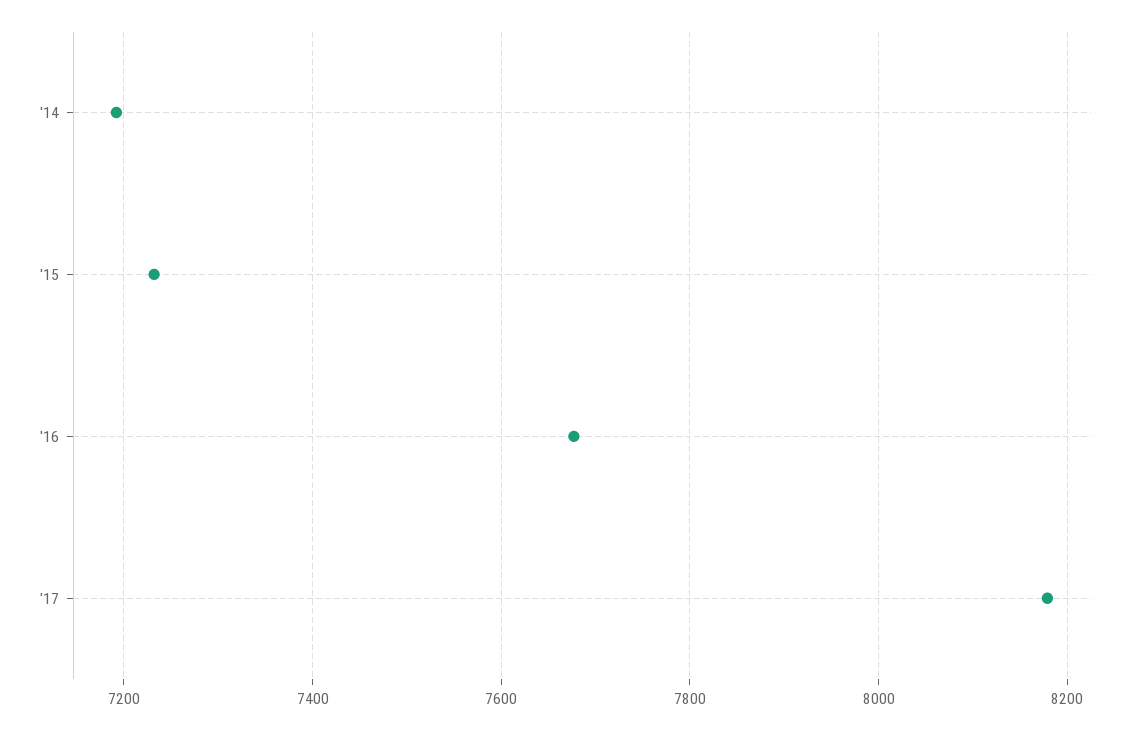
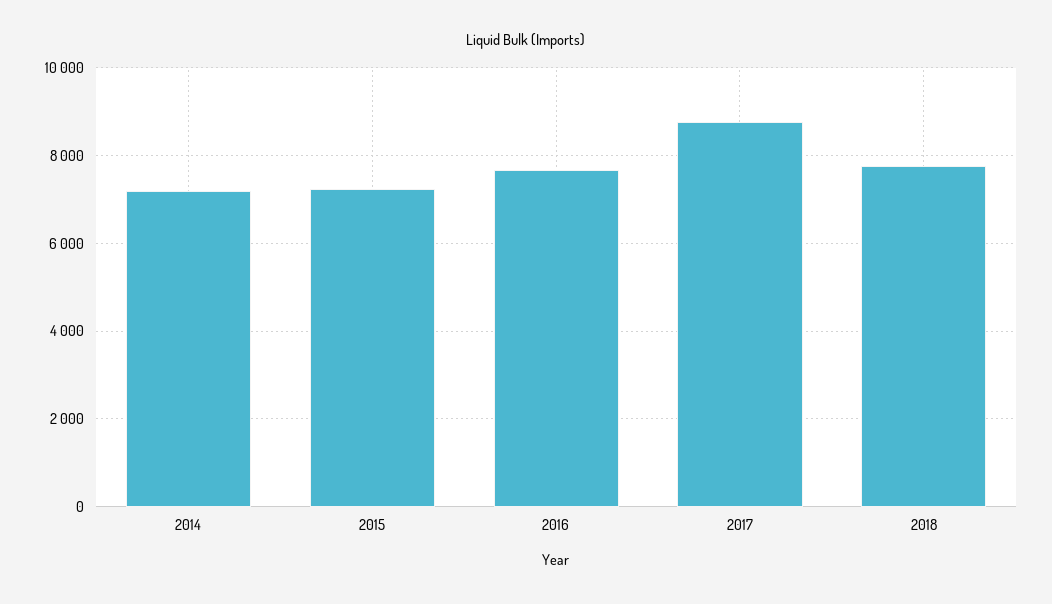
'17: 8180 -> 8800
2018: none -> 7800

